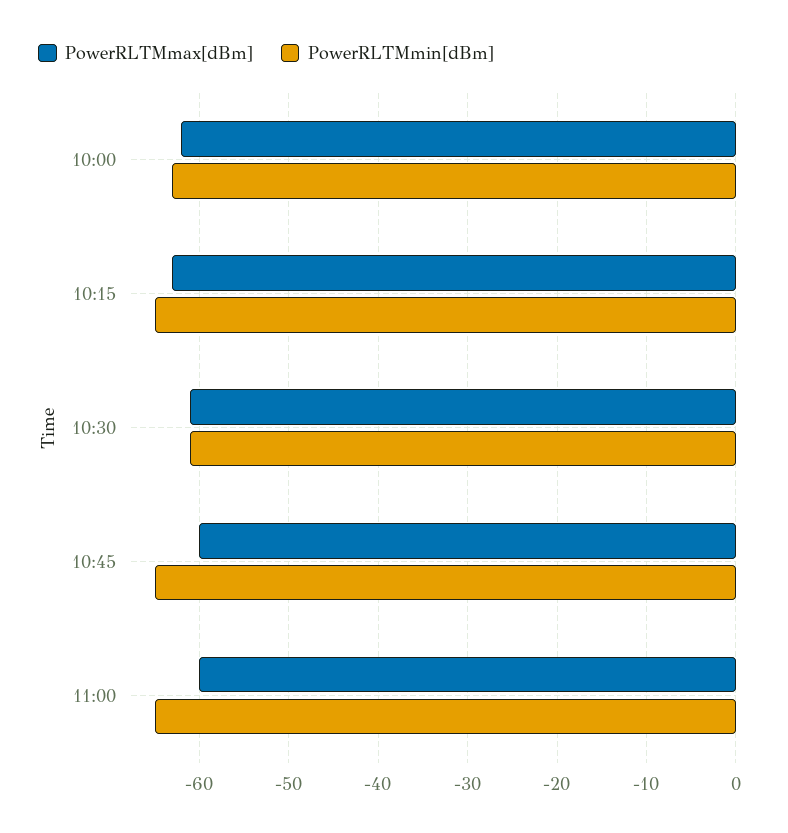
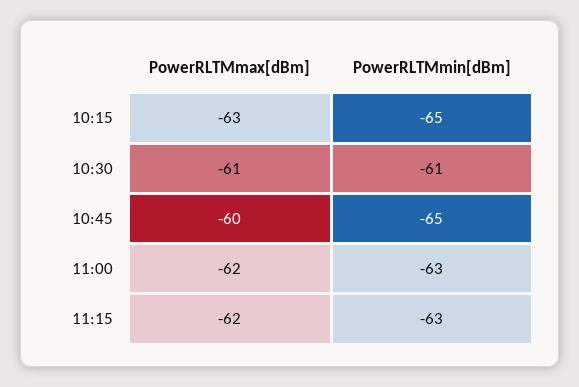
PowerRLTMmax[dBm], 10:00: -62 -> none
PowerRLTMmin[dBm], 10:00: -63 -> none
PowerRLTMmax[dBm], 11:00: -60 -> -62
PowerRLTMmin[dBm], 11:00: -65 -> -63
PowerRLTMmax[dBm], 11:15: none -> -62
PowerRLTMmin[dBm], 11:15: none -> -63

